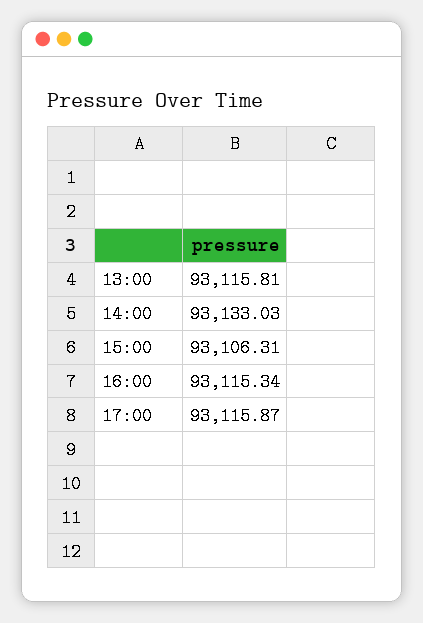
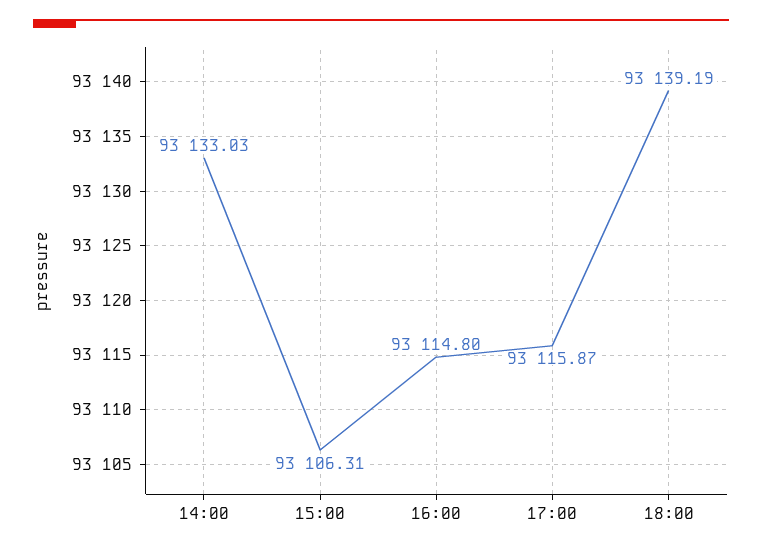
13:00: 93115.81 -> none
16:00: 93115.34 -> 93114.8
18:00: none -> 93139.19

